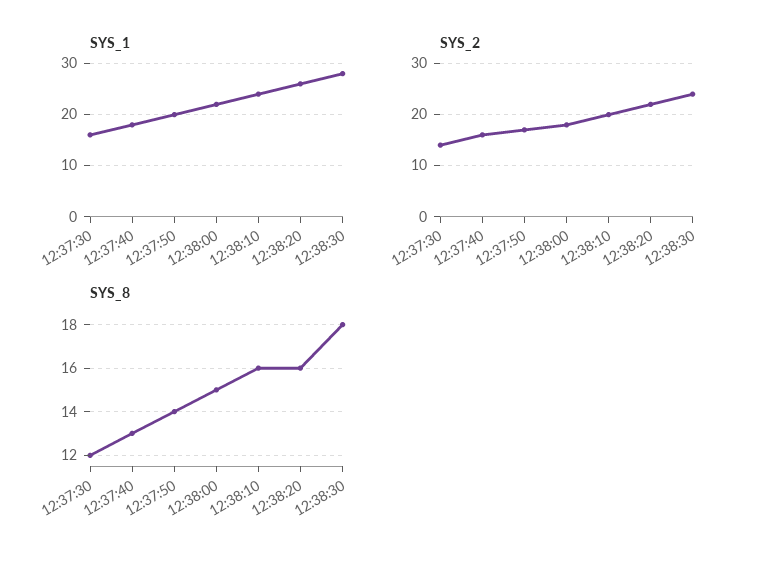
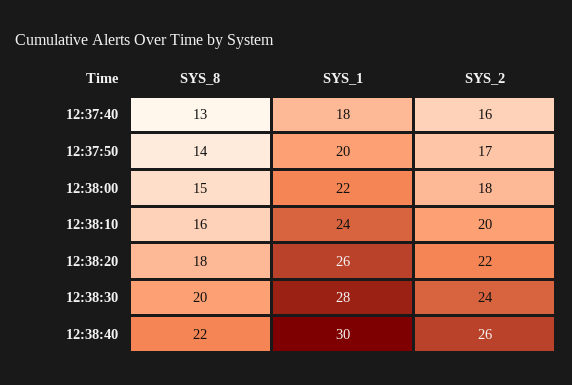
SYS_1, 12:37:30: 15 -> none
SYS_2, 12:37:30: 15 -> none
SYS_8, 12:37:30: 12 -> none
SYS_8, 12:38:20: 16 -> 18
SYS_8, 12:38:30: 18 -> 20
SYS_8, 12:38:40: none -> 22
SYS_1, 12:38:40: none -> 30
SYS_2, 12:38:40: none -> 26

